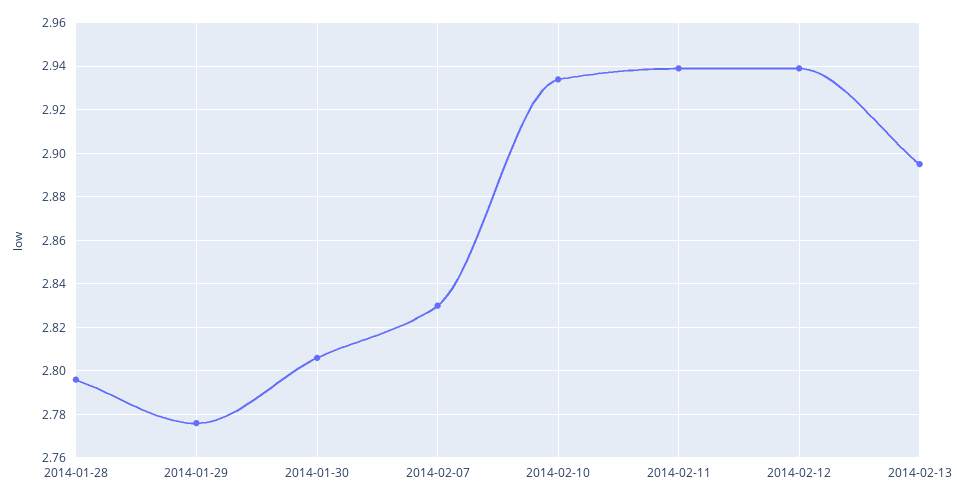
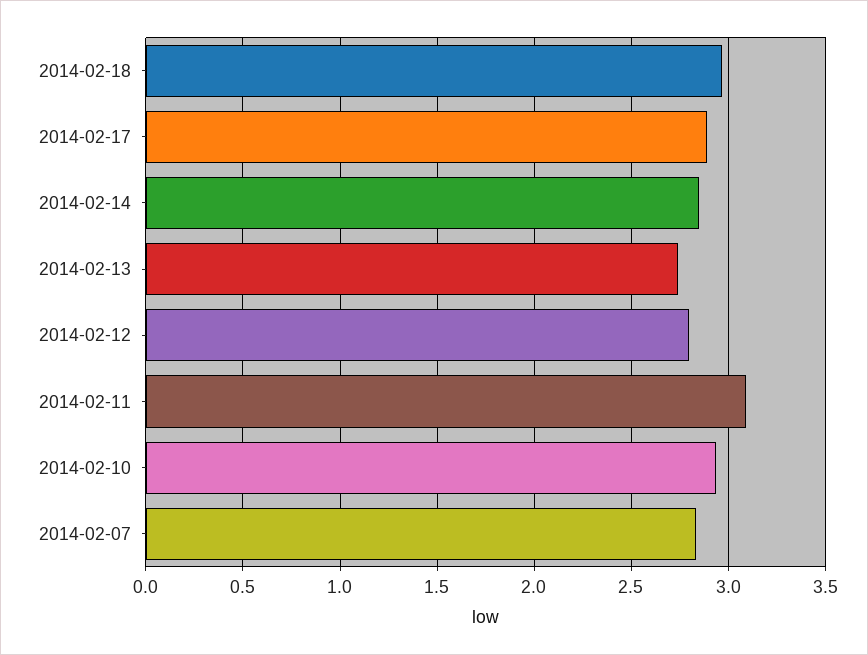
2014-01-28: 2.795 -> none
2014-01-29: 2.775 -> none
2014-01-30: 2.805 -> none
2014-02-11: 2.94 -> 3.1
2014-02-12: 2.94 -> 2.8
2014-02-13: 2.895 -> 2.75
2014-02-18: none -> 2.95
2014-02-17: none -> 2.9
2014-02-14: none -> 2.85

